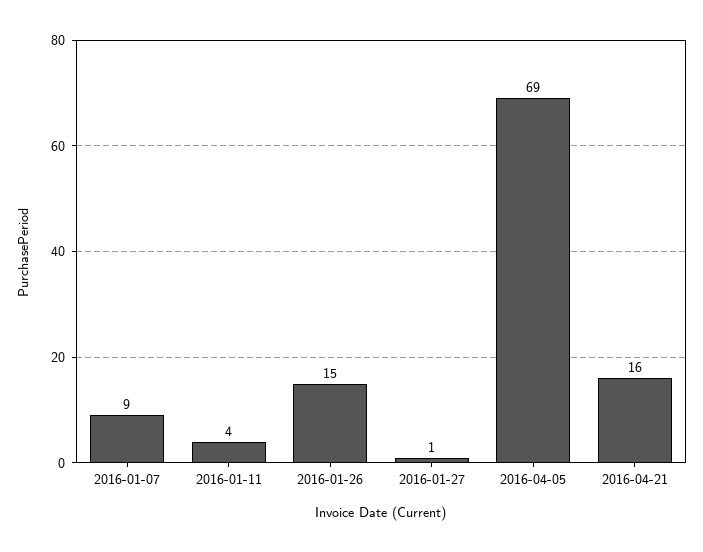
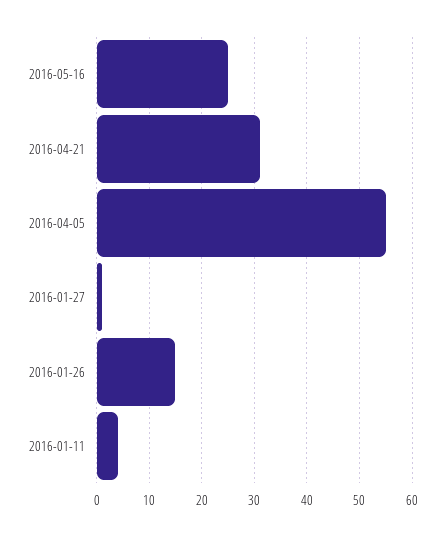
2016-01-07: 9 -> none
2016-04-05: 69 -> 55
2016-04-21: 16 -> 30
2016-05-16: none -> 25

